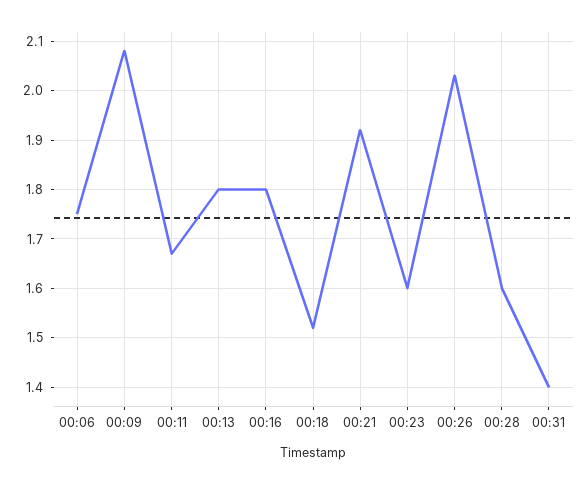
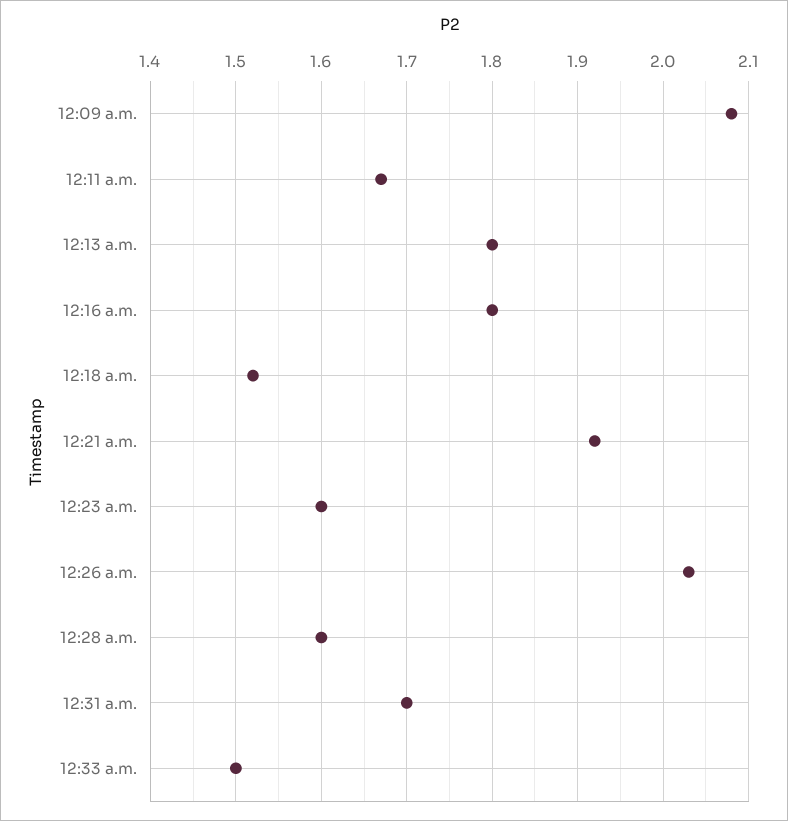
00:06: 1.75 -> none
00:31: 1.4 -> 1.7
12:33 a.m.: none -> 1.5

